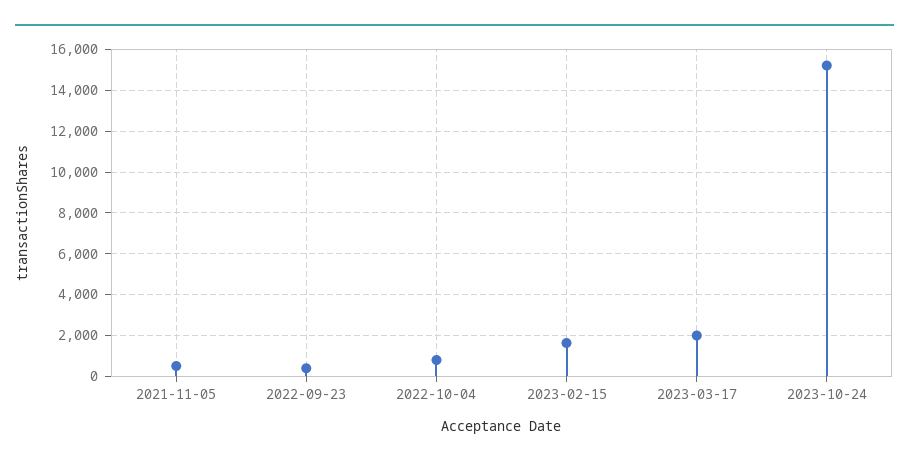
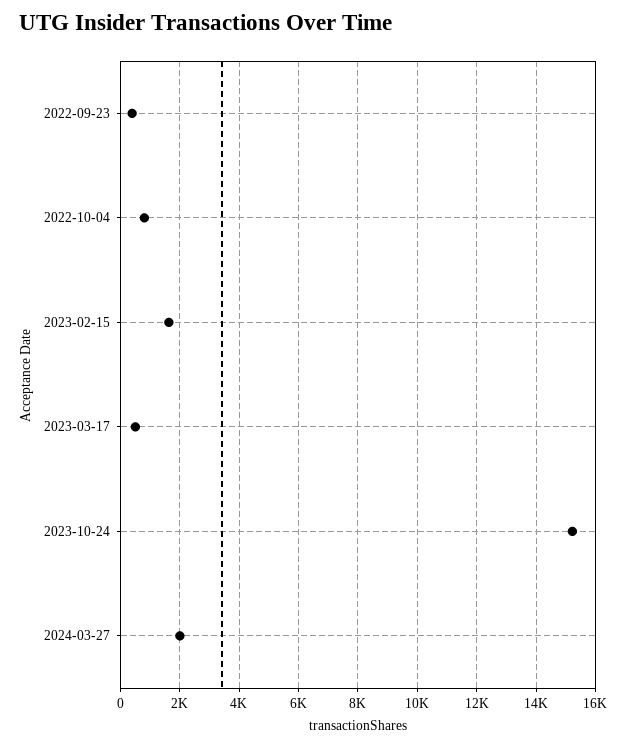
2021-11-05: 500 -> none
2023-03-17: 2000 -> 500
2024-03-27: none -> 2000

